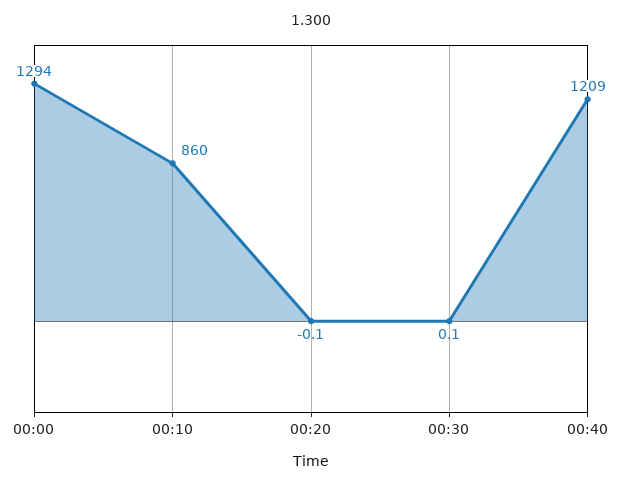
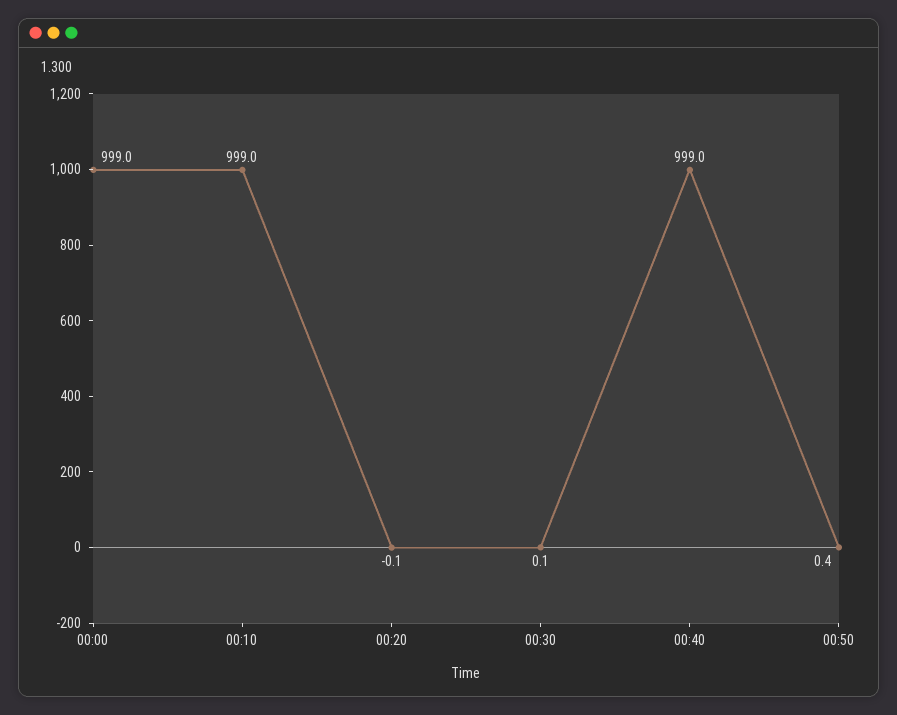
00:00: 1294 -> 999
00:10: 860 -> 999
00:40: 1209 -> 999
00:50: none -> 0.4

